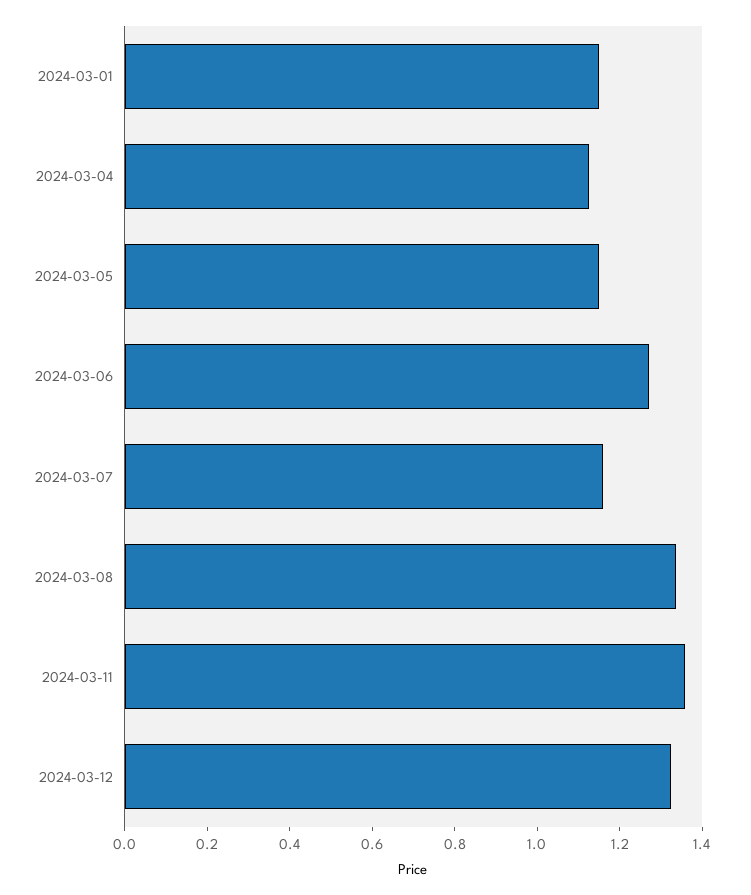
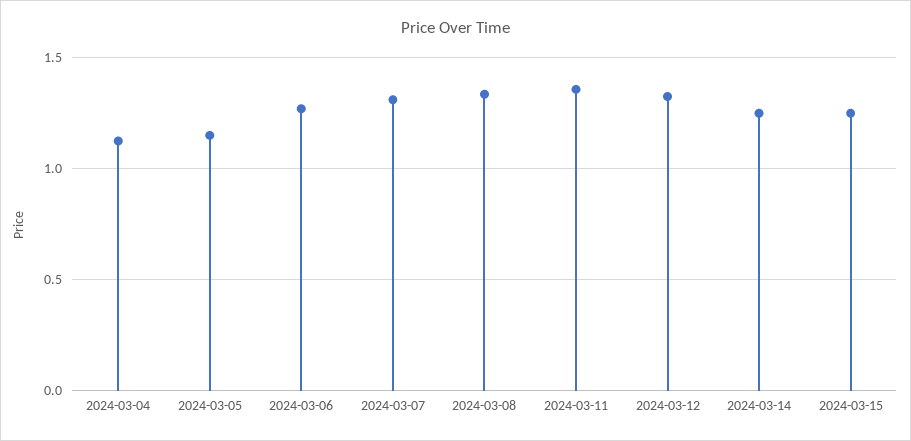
2024-03-01: 1.15 -> none
2024-03-07: 1.15 -> 1.3
2024-03-14: none -> 1.25
2024-03-15: none -> 1.25

